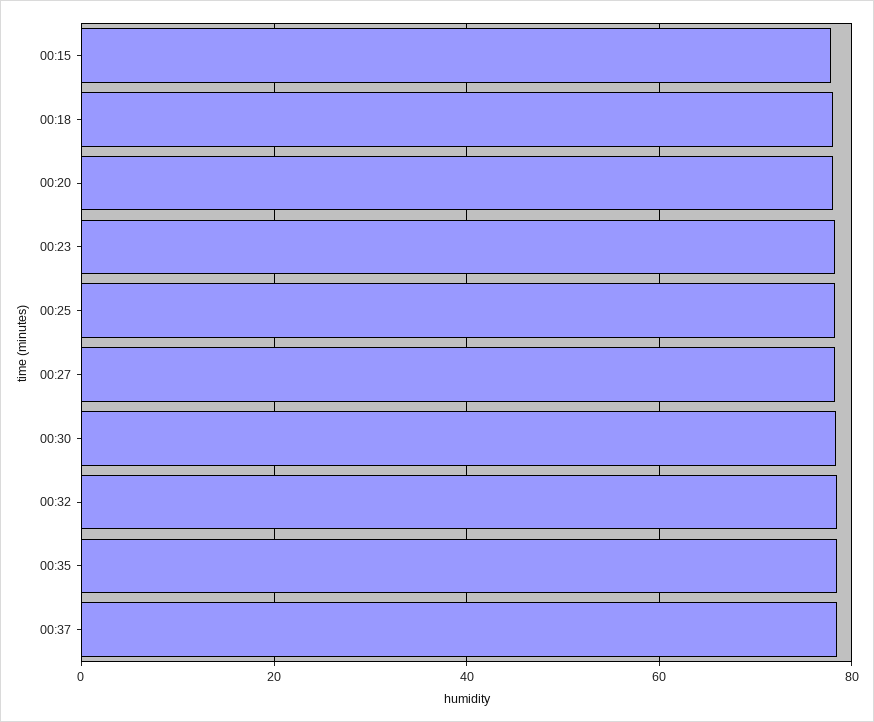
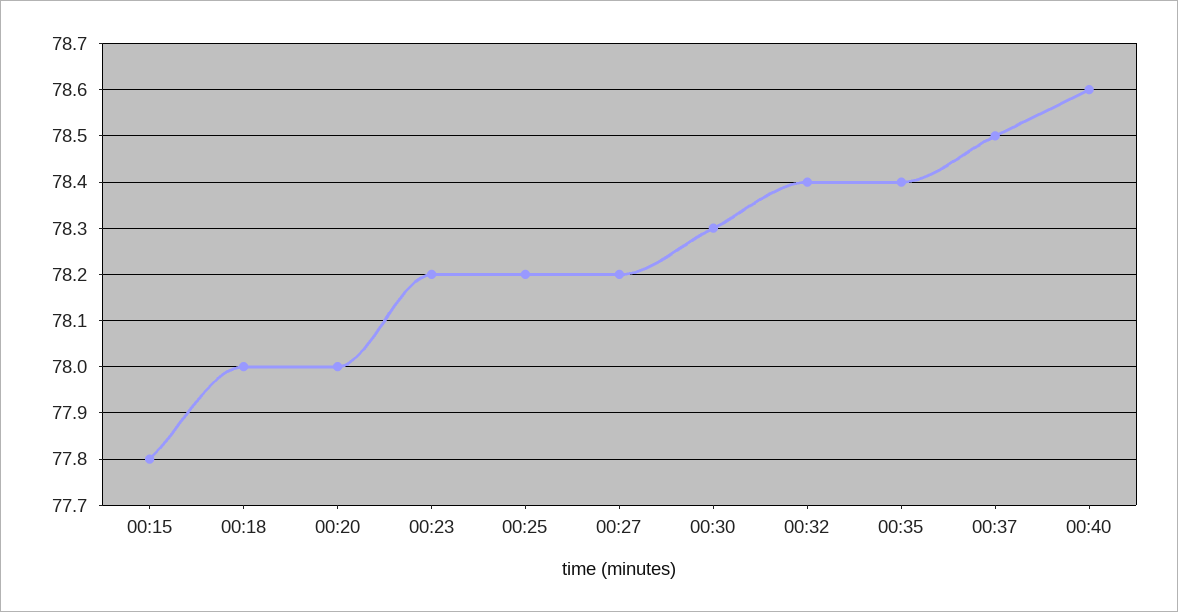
00:40: none -> 78.6

